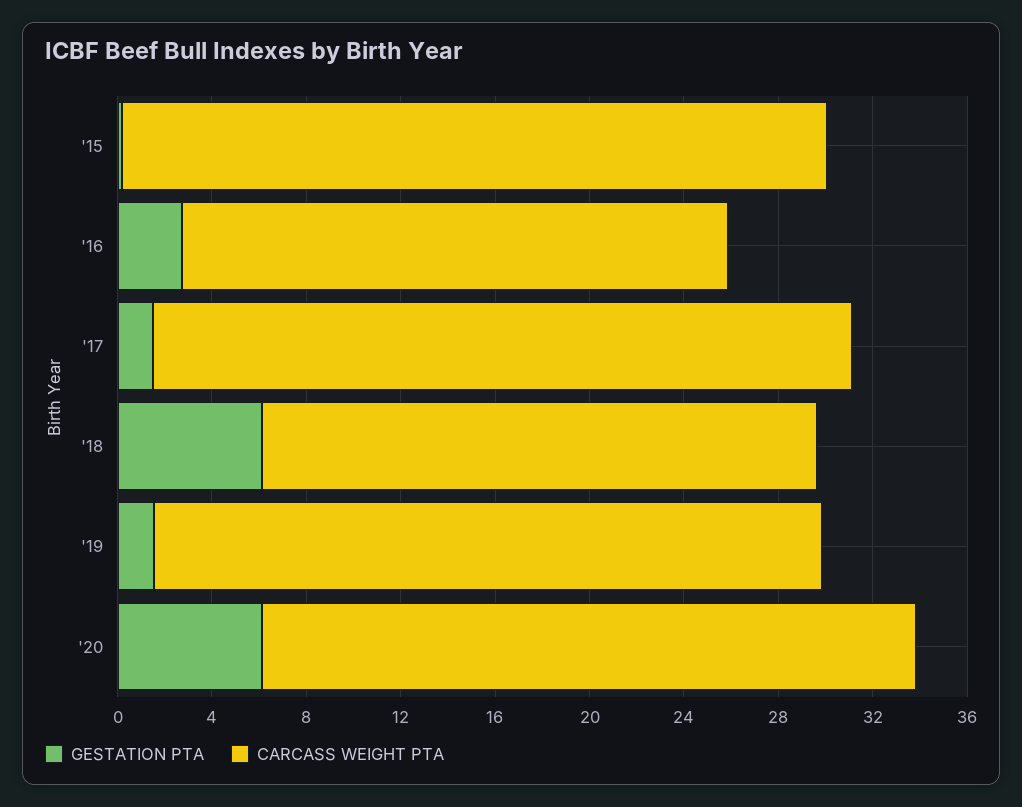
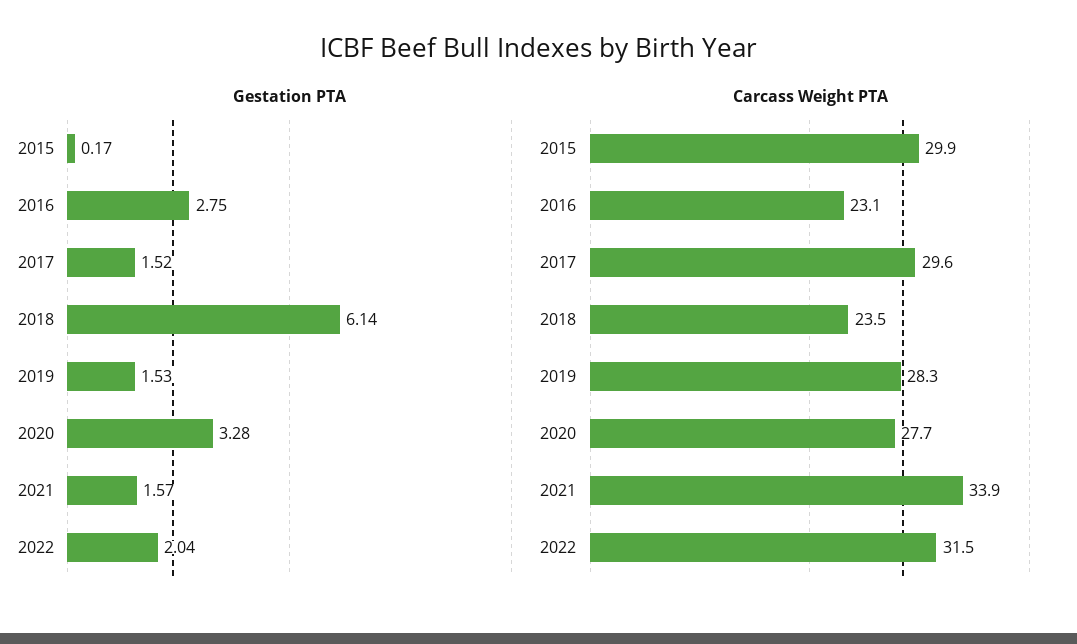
GESTATION PTA, '20: 6 -> 3.28
GESTATION PTA, 2021: none -> 1.57
GESTATION PTA, 2022: none -> 2.04
CARCASS WEIGHT PTA, 2021: none -> 33.9
CARCASS WEIGHT PTA, 2022: none -> 31.5

